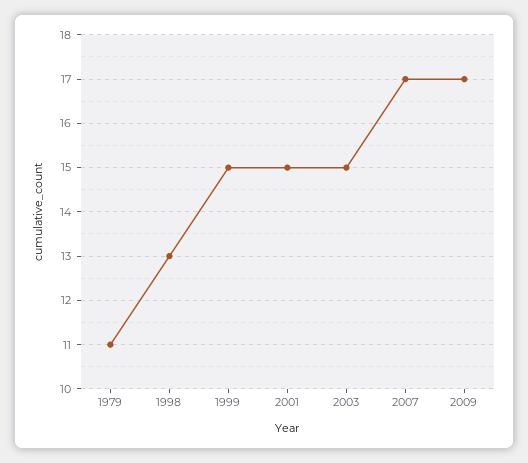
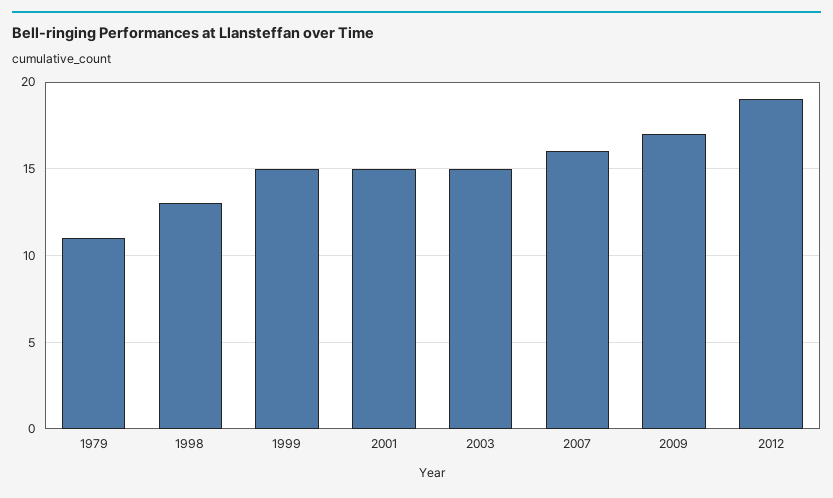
2007: 17 -> 16
2012: none -> 19

